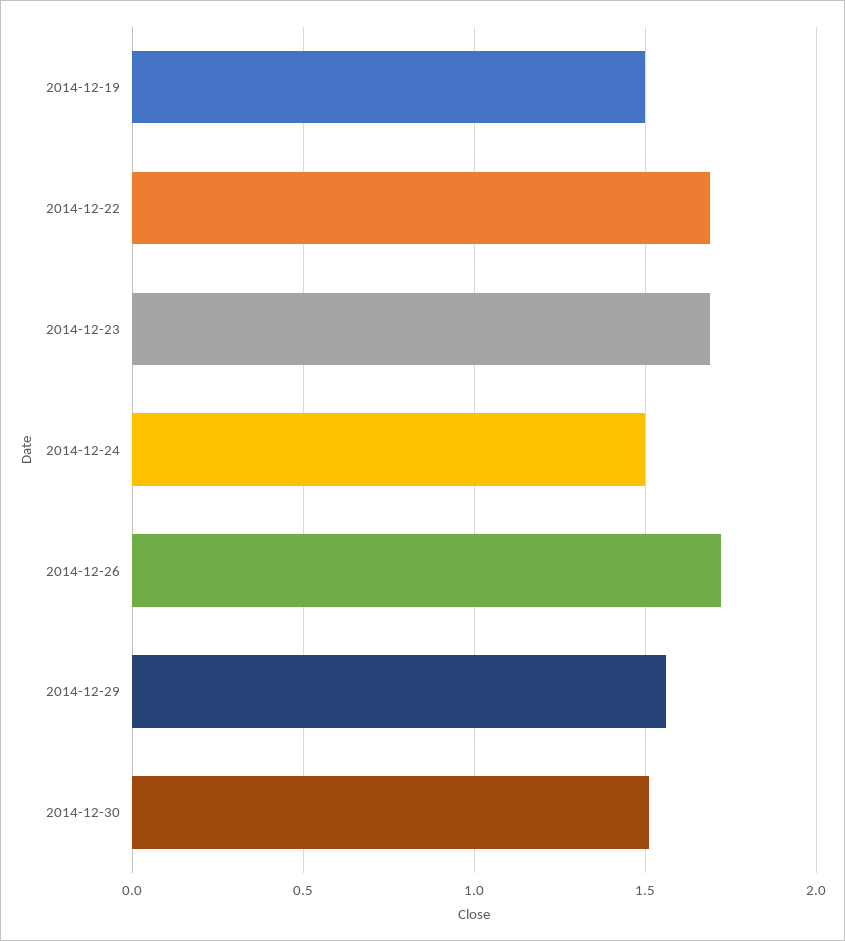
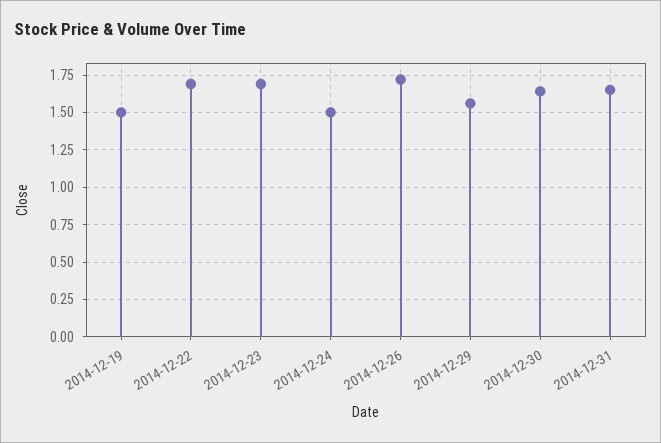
2014-12-30: 1.5 -> 1.65
2014-12-31: none -> 1.65

